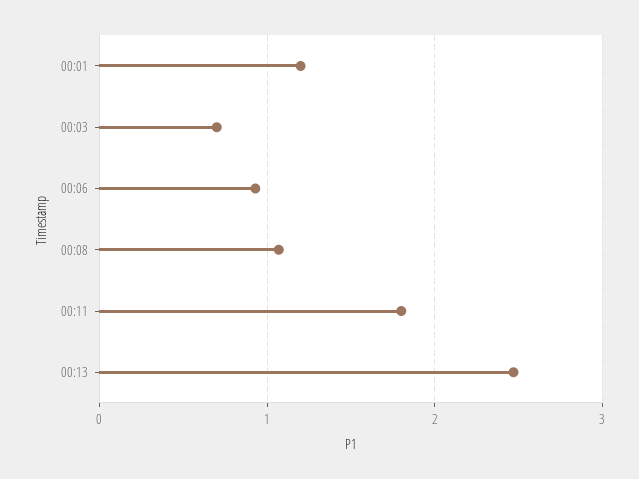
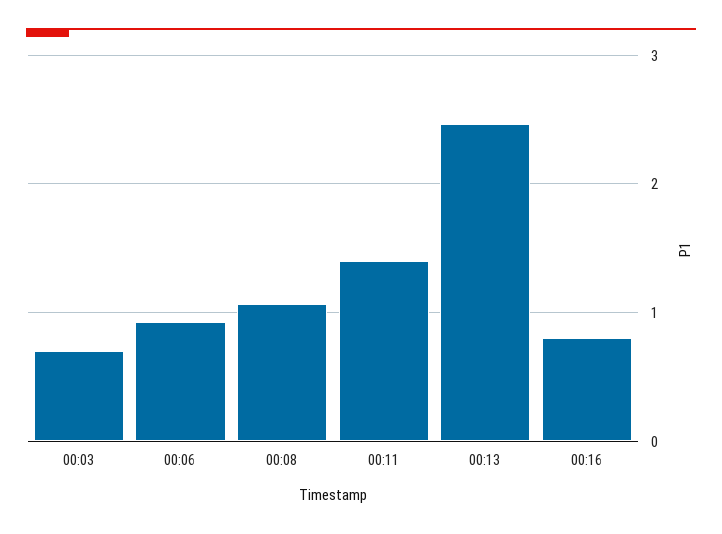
00:01: 1.2 -> none
00:11: 1.8 -> 1.4
00:16: none -> 0.8

